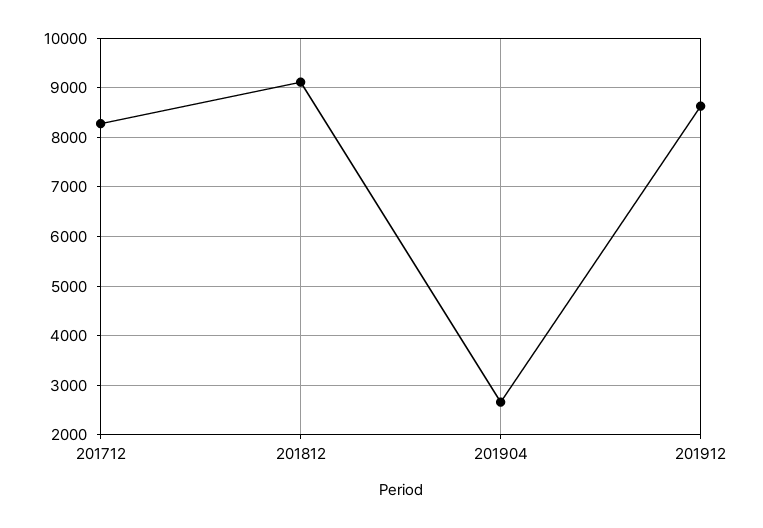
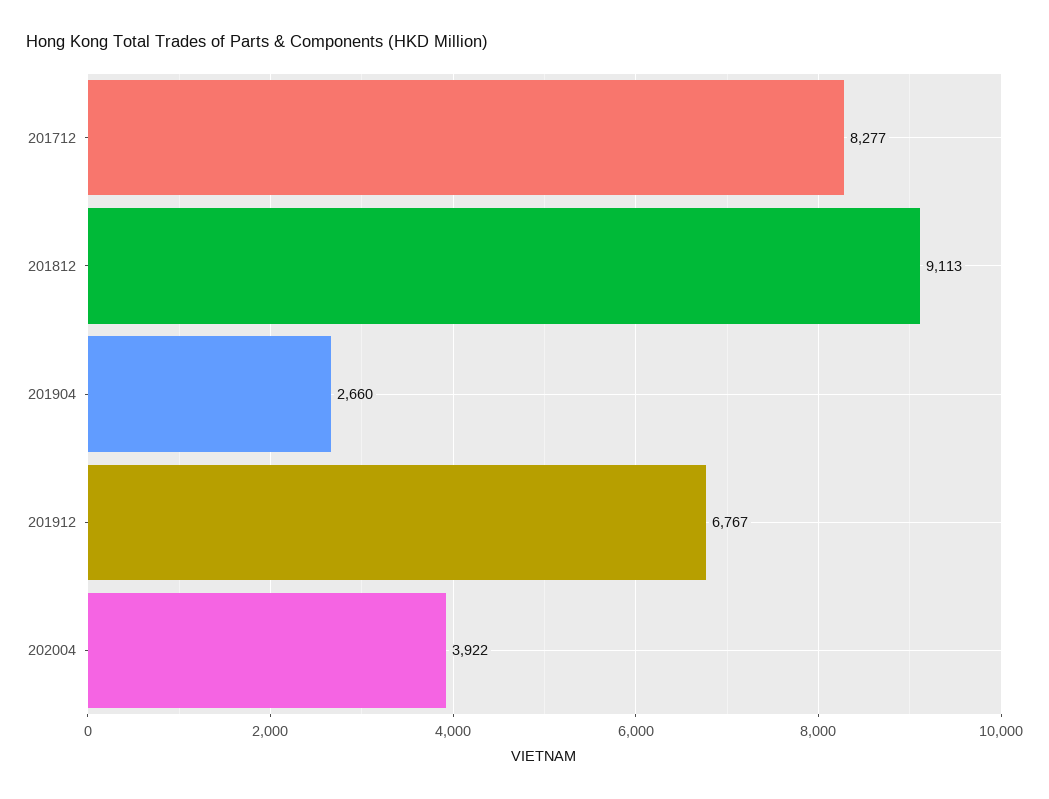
201912: 8600 -> 6767
202004: none -> 3922

